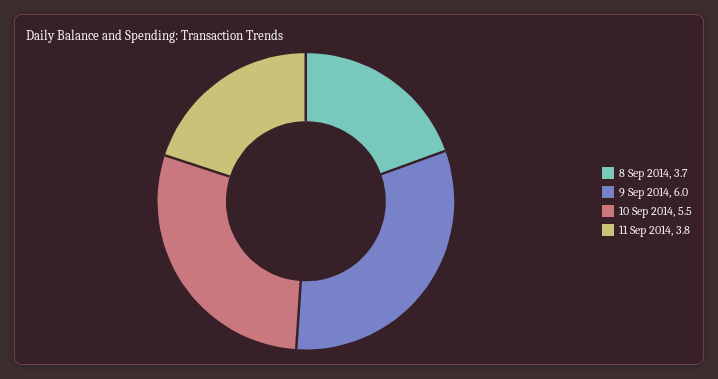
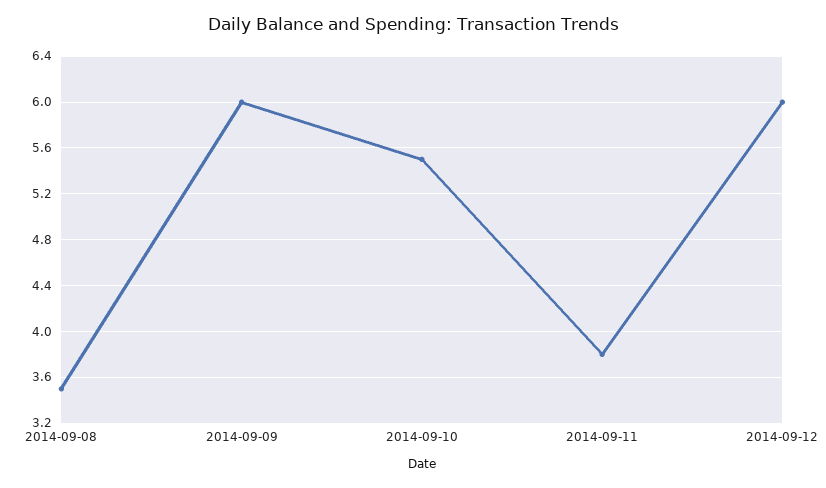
8 Sep 2014: 3.7 -> 3.5
2014-09-12: none -> 6

